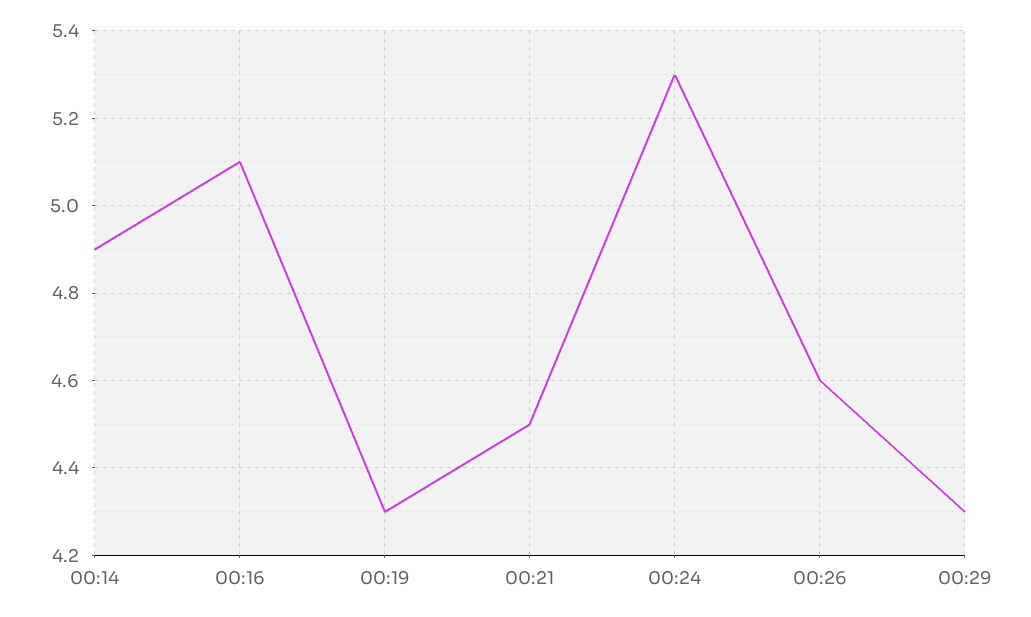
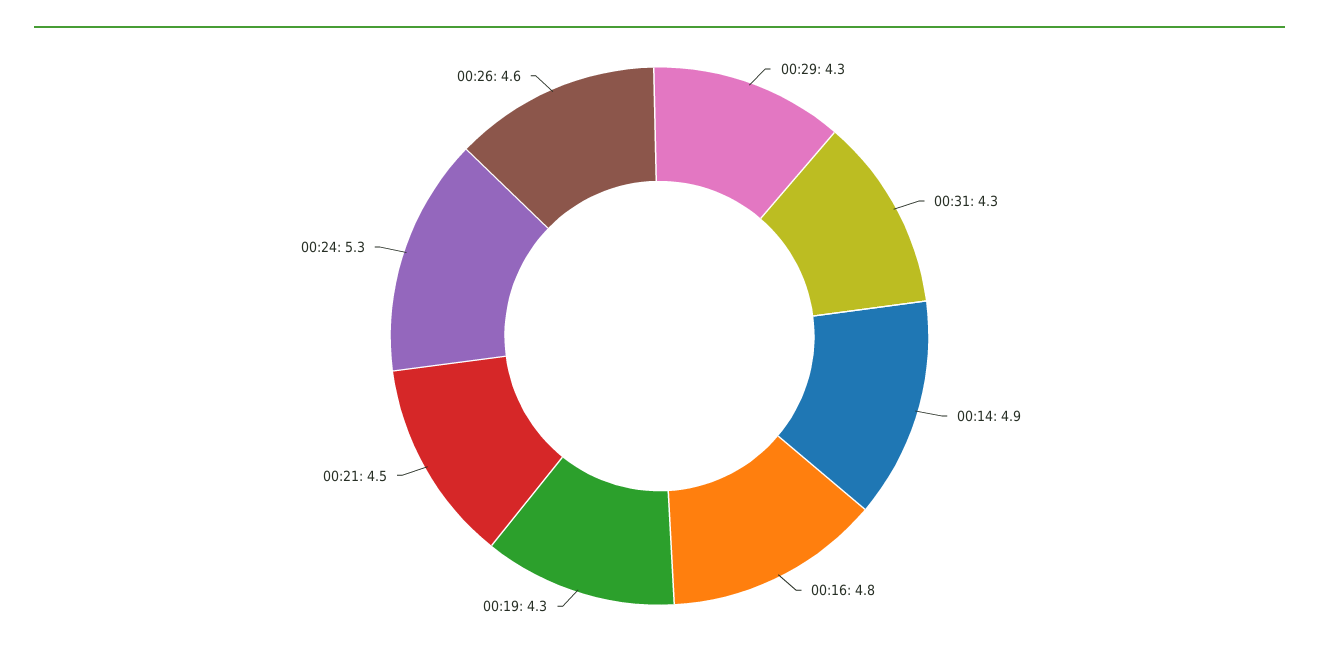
00:16: 5.1 -> 4.8
00:31: none -> 4.3

